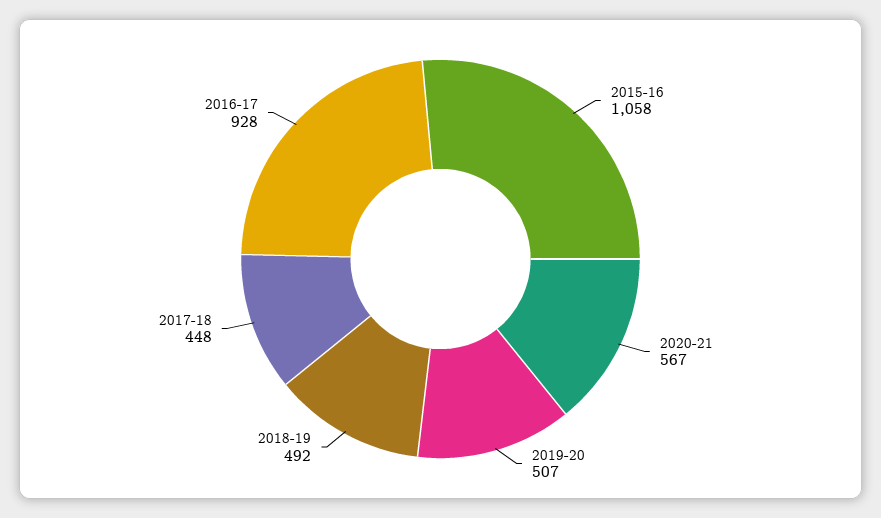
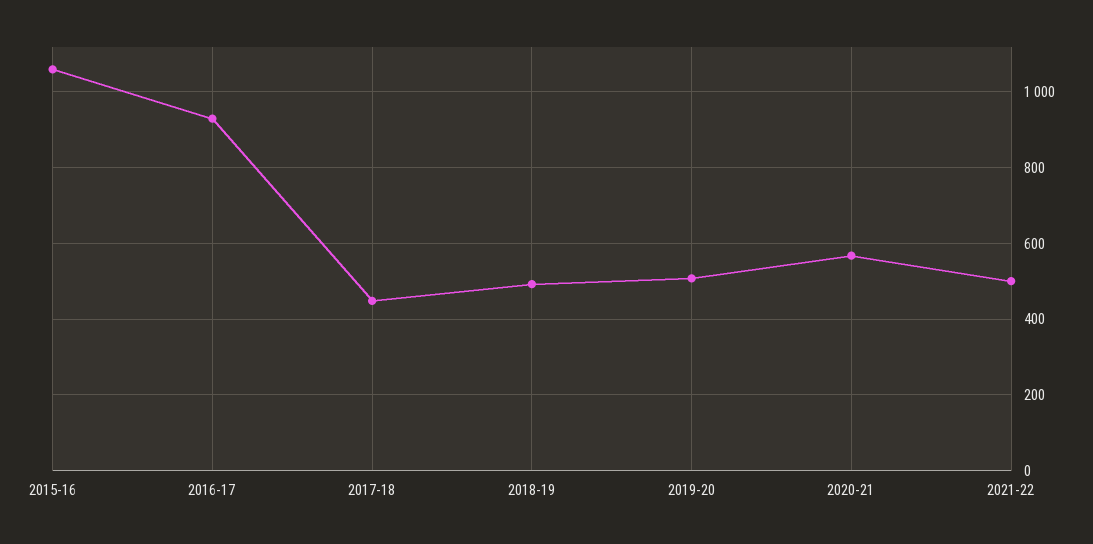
2021-22: none -> 500

